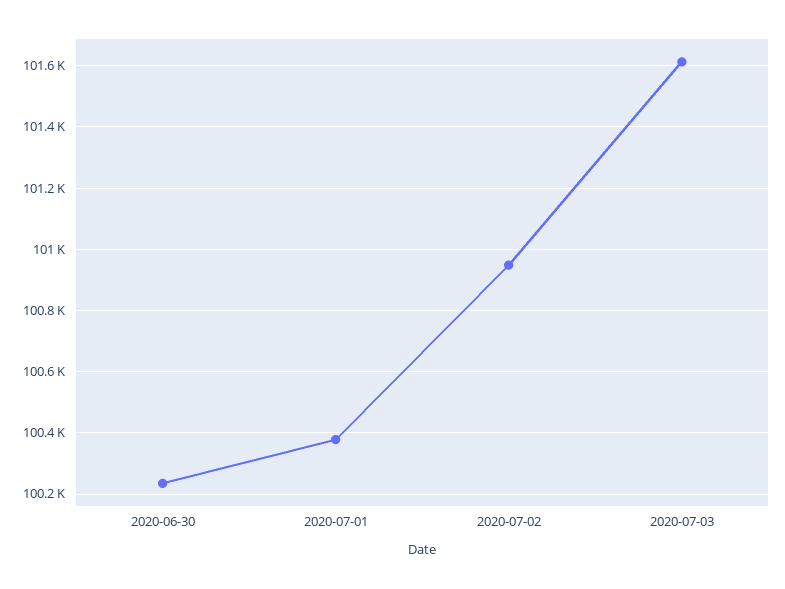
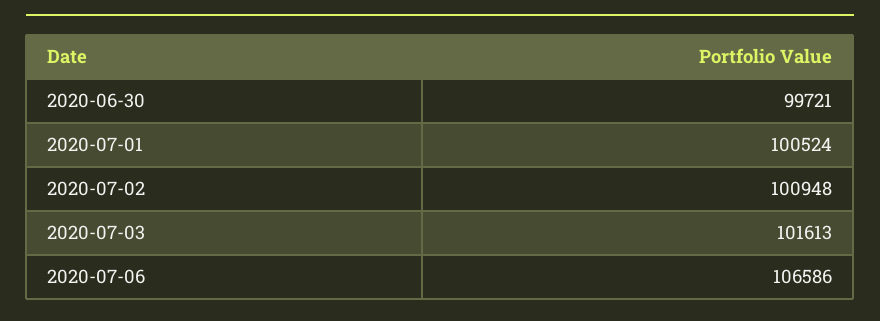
2020-06-30: 100240 -> 99721
2020-07-01: 100380 -> 100524
2020-07-06: none -> 106586

